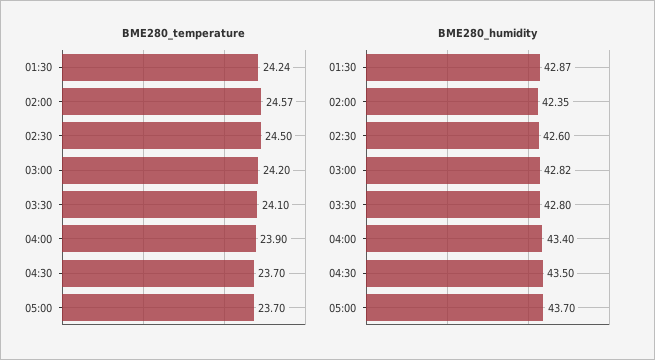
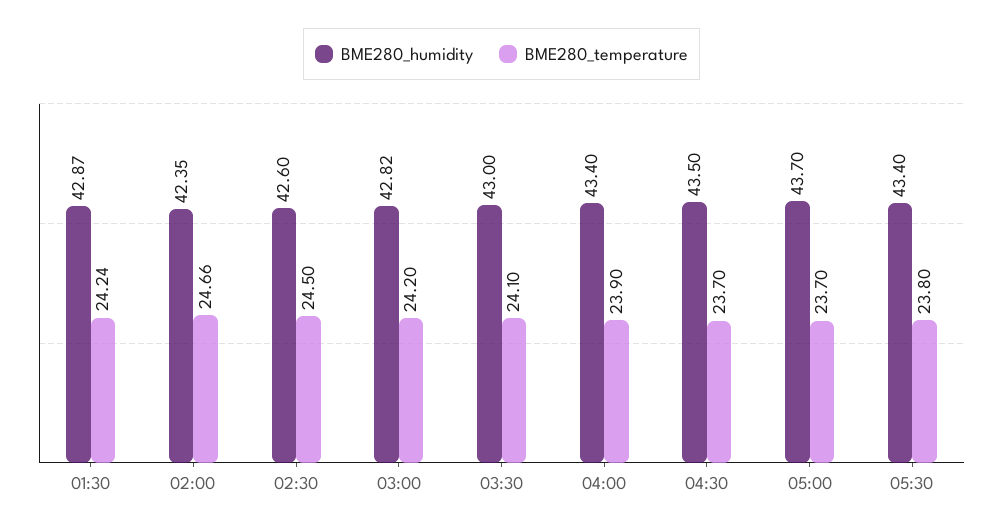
BME280_temperature, 02:00: 24.57 -> 24.66
BME280_humidity, 03:30: 42.8 -> 43
BME280_humidity, 05:30: none -> 43.4
BME280_temperature, 05:30: none -> 23.8

